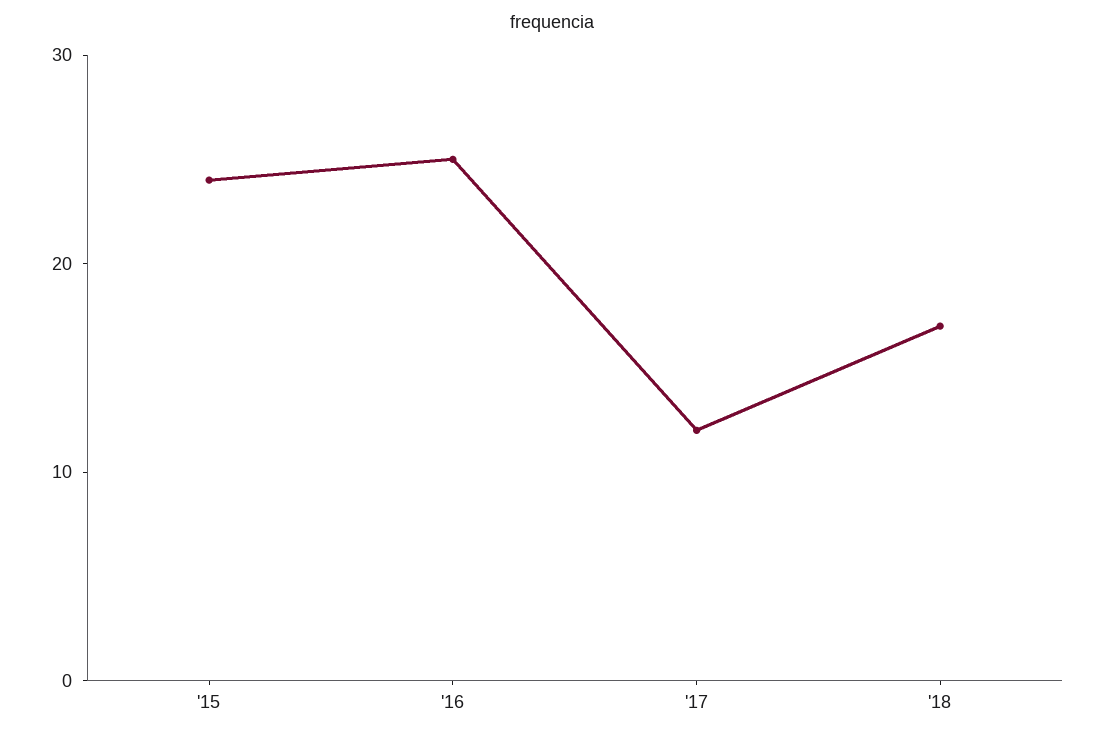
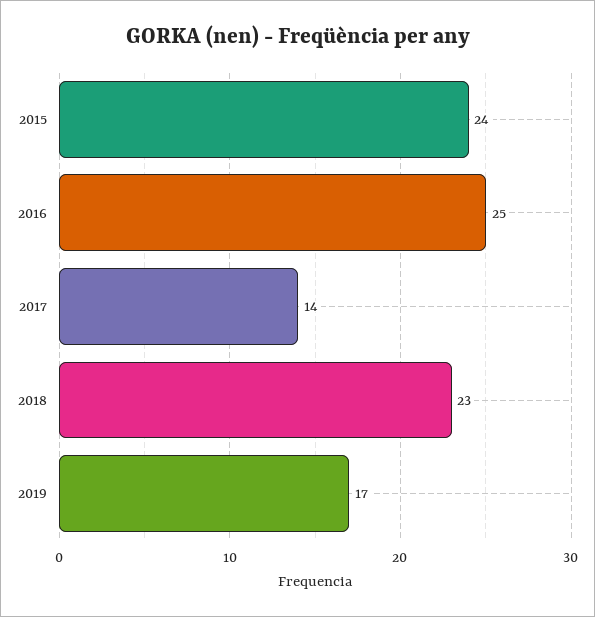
'17: 12 -> 14
'18: 17 -> 23
2019: none -> 17

